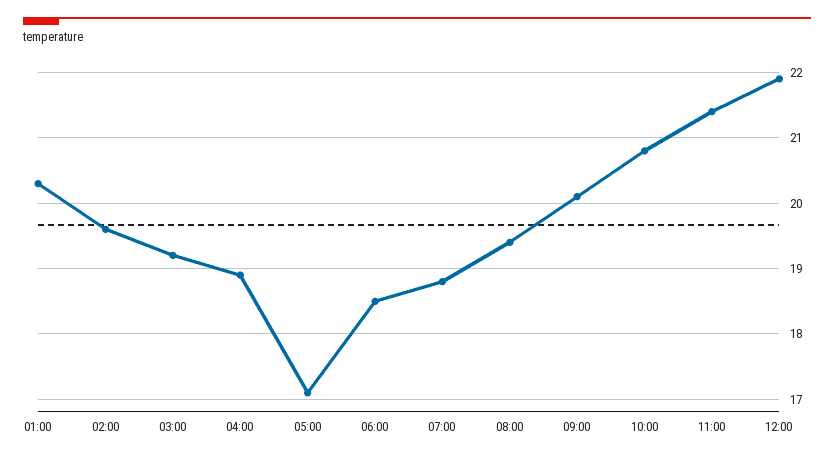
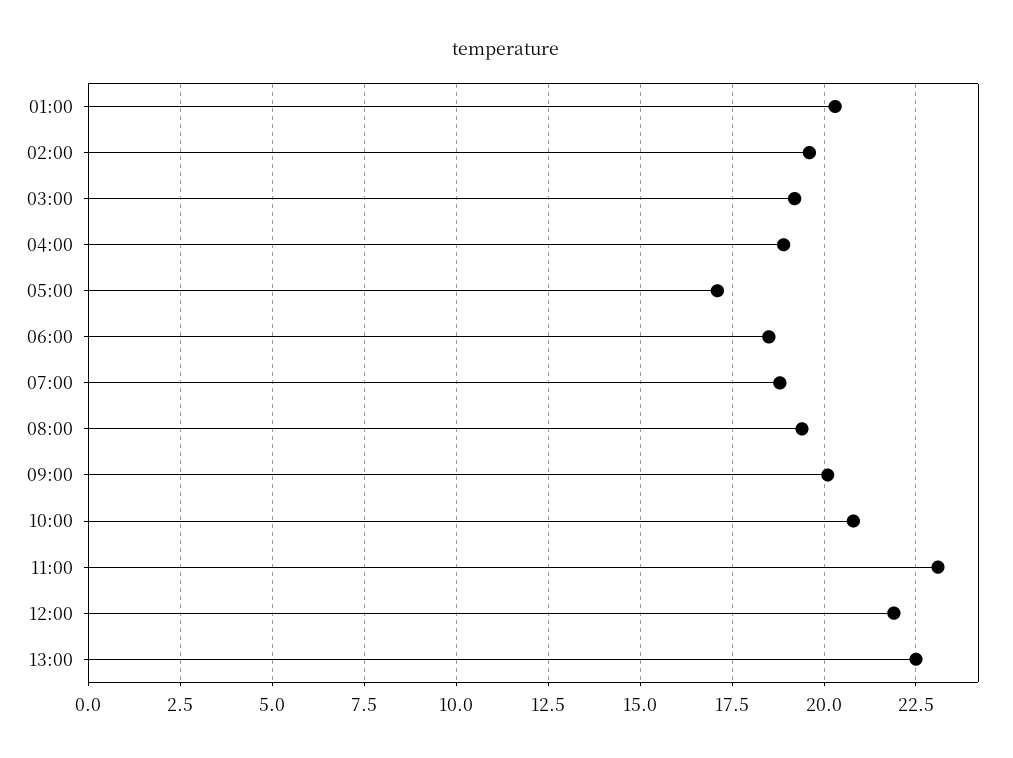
11:00: 21.4 -> 23
13:00: none -> 22.5

